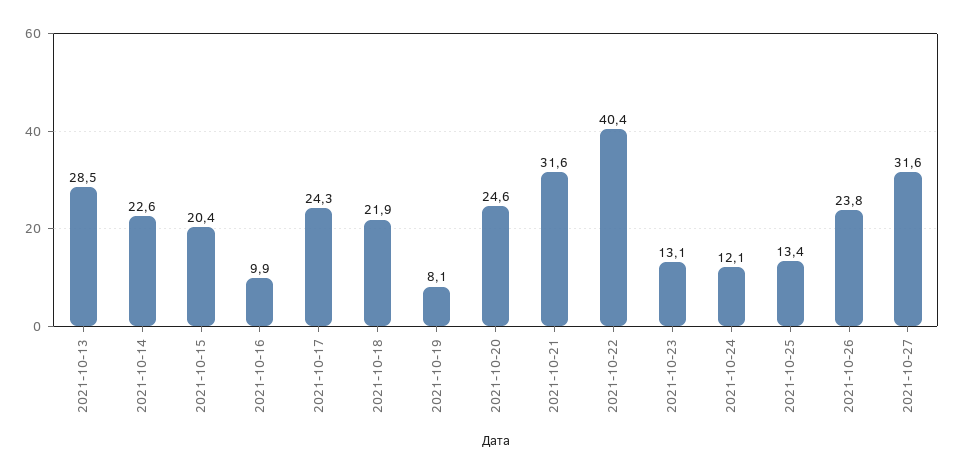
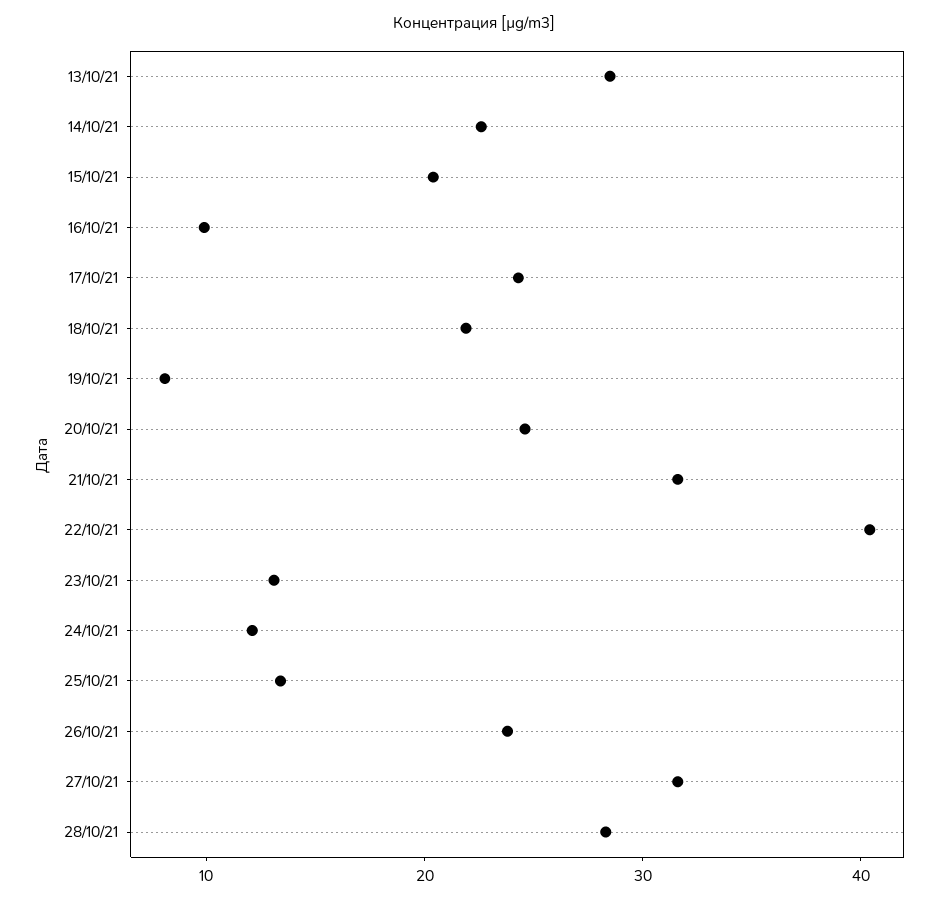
28/10/21: none -> 28

